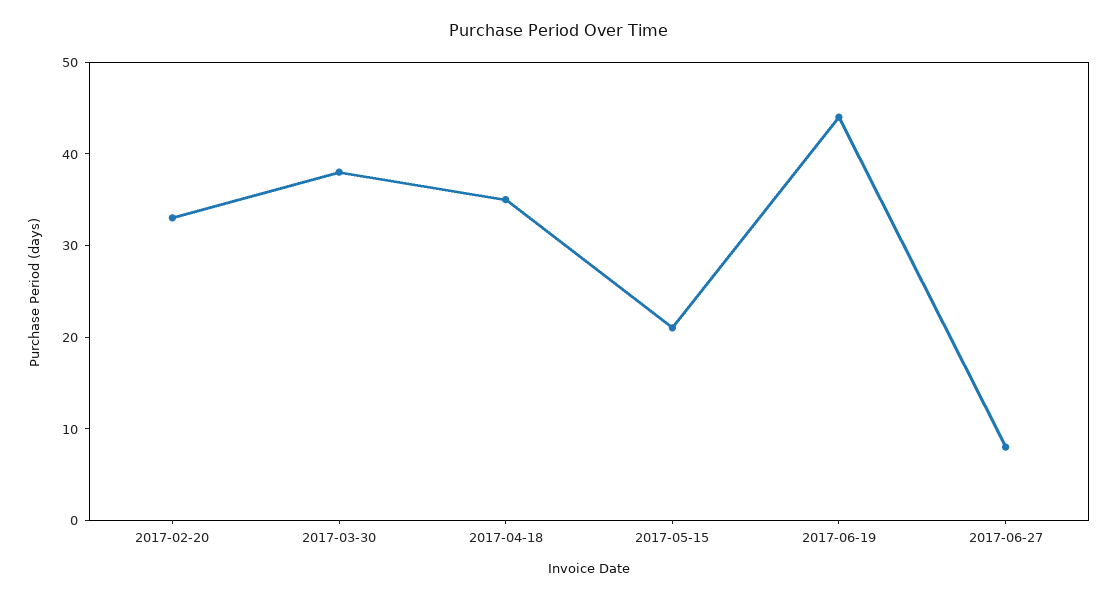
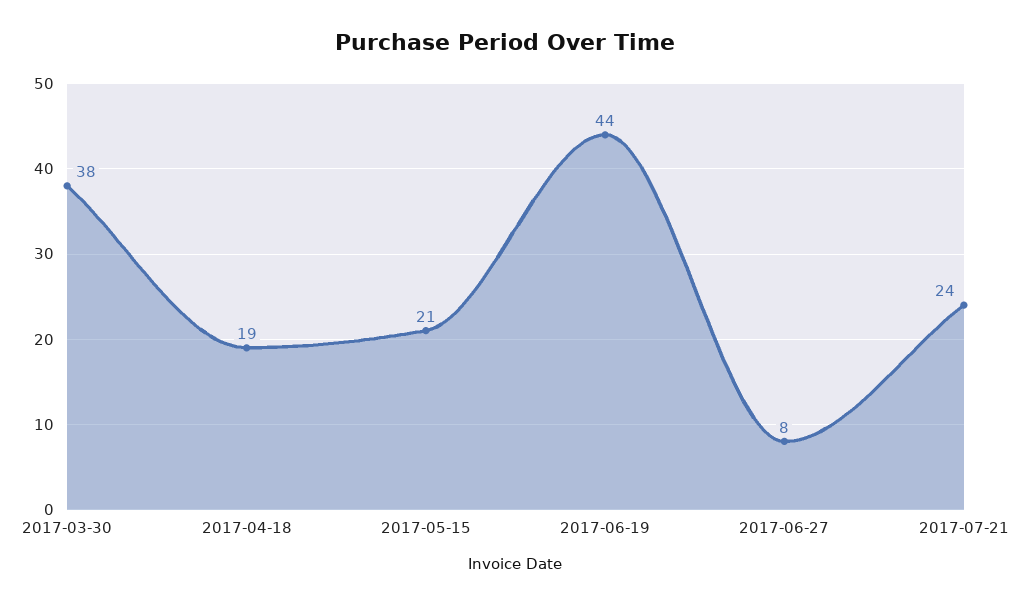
2017-02-20: 33 -> none
2017-04-18: 35 -> 19
2017-07-21: none -> 24

